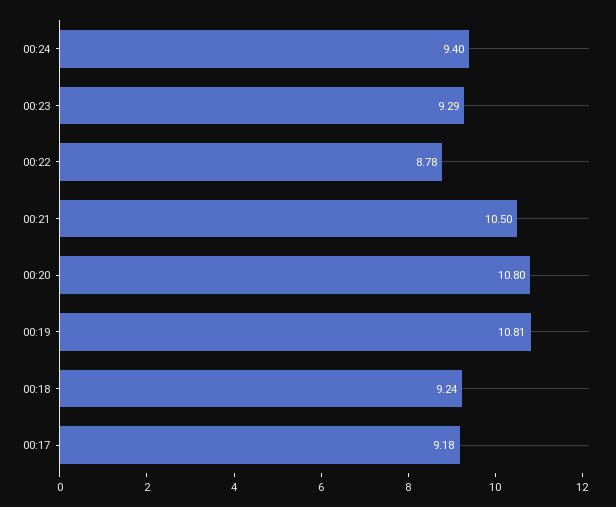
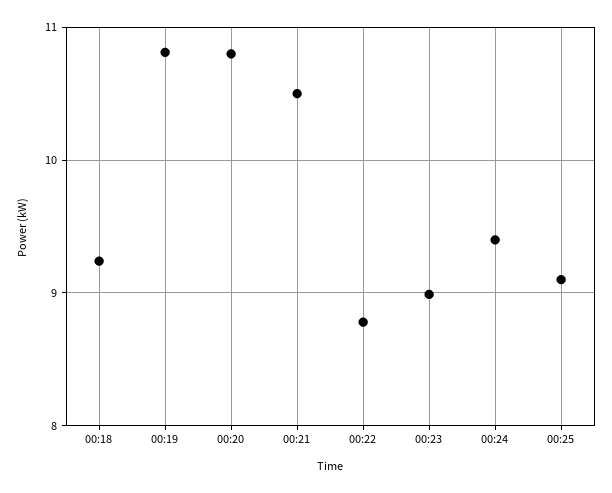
00:23: 9.29 -> 9
00:17: 9.18 -> none
00:25: none -> 9.1

